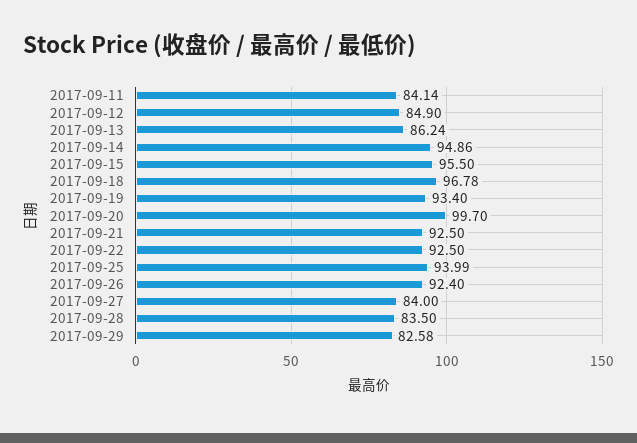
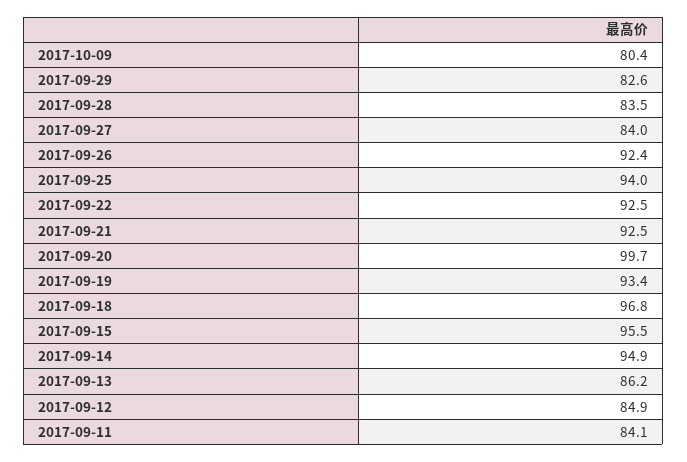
2017-10-09: none -> 80.4

